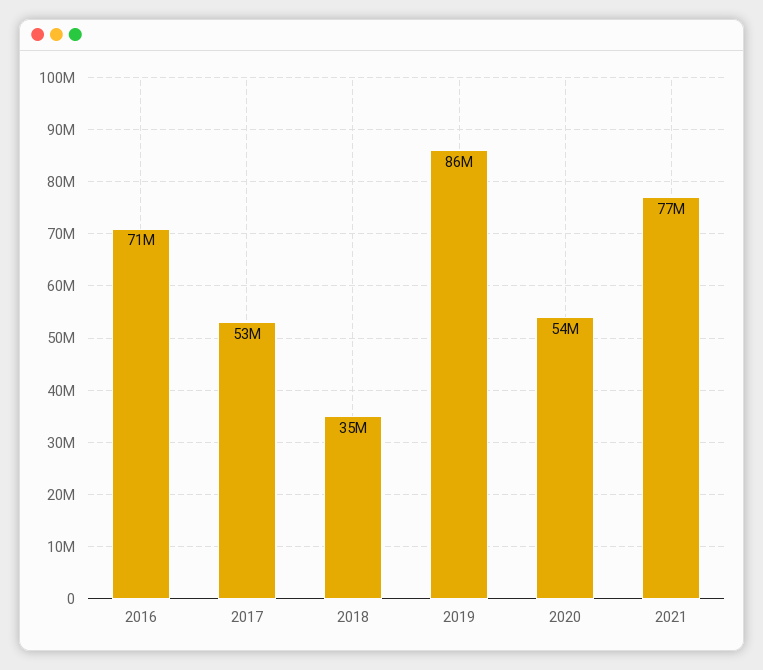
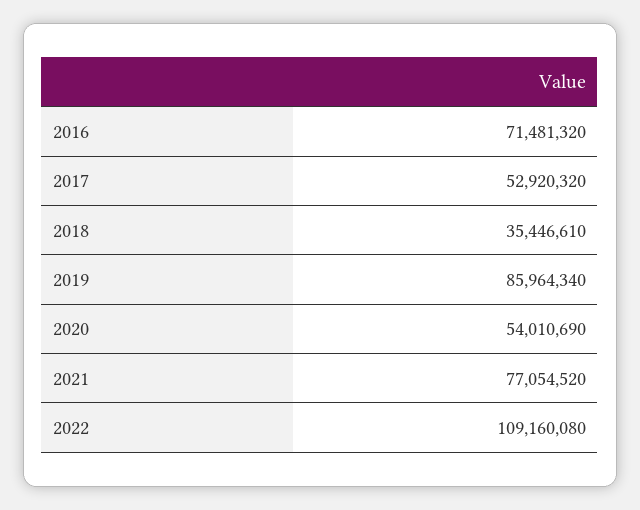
2022: none -> 109160080

